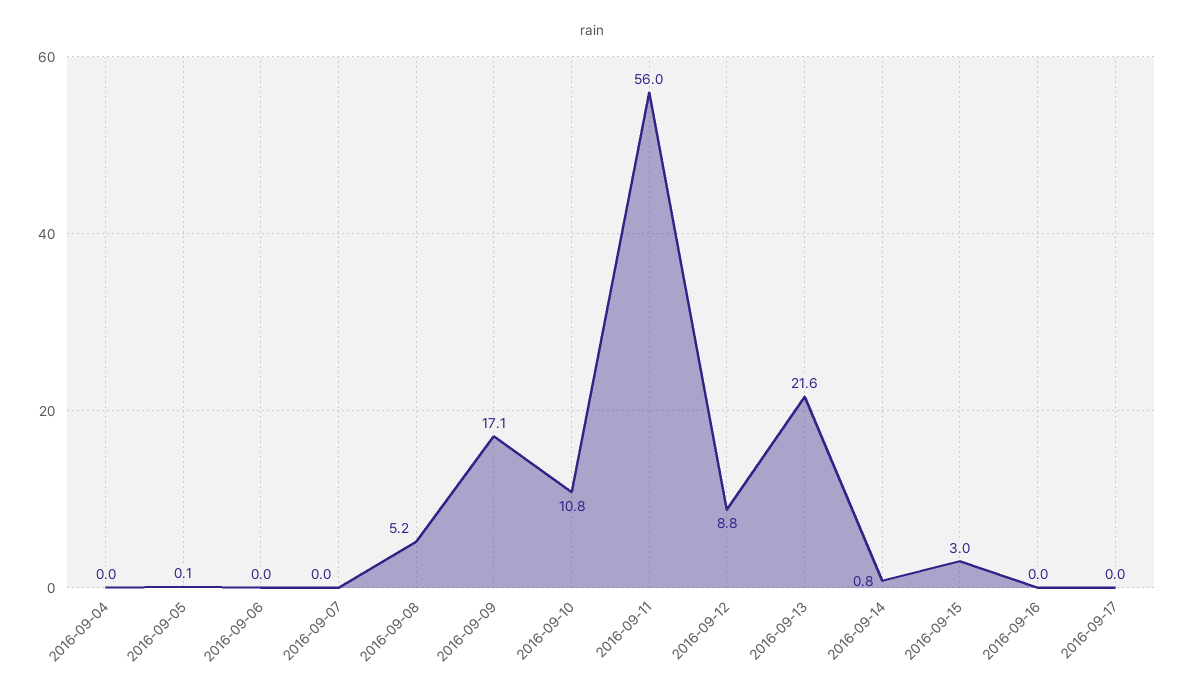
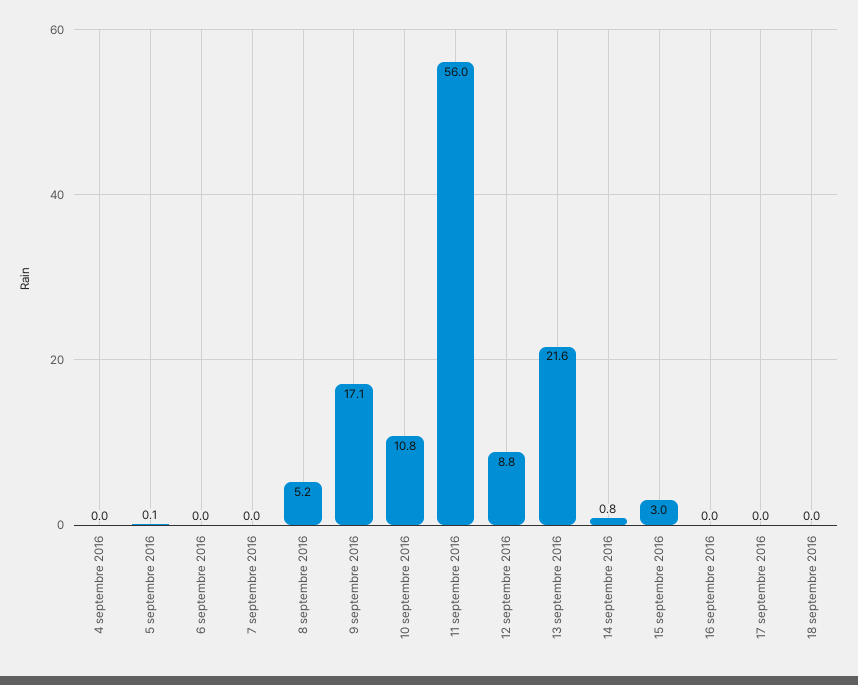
18 septembre 2016: none -> 0

